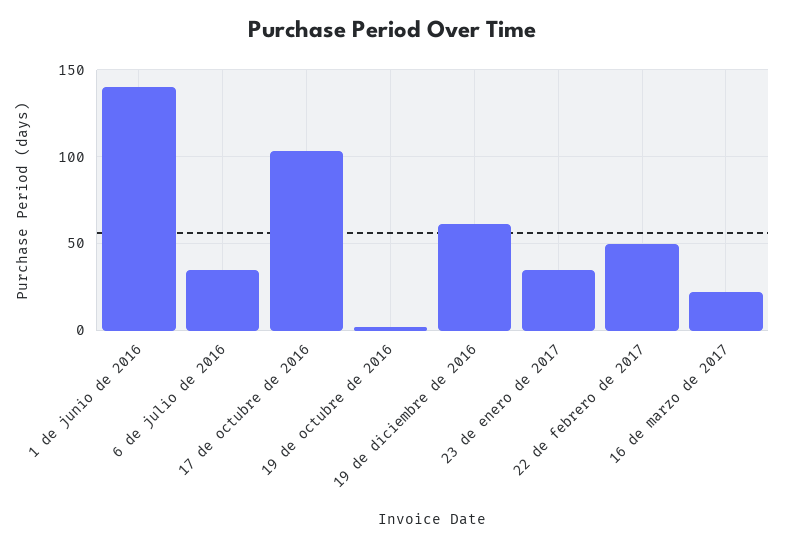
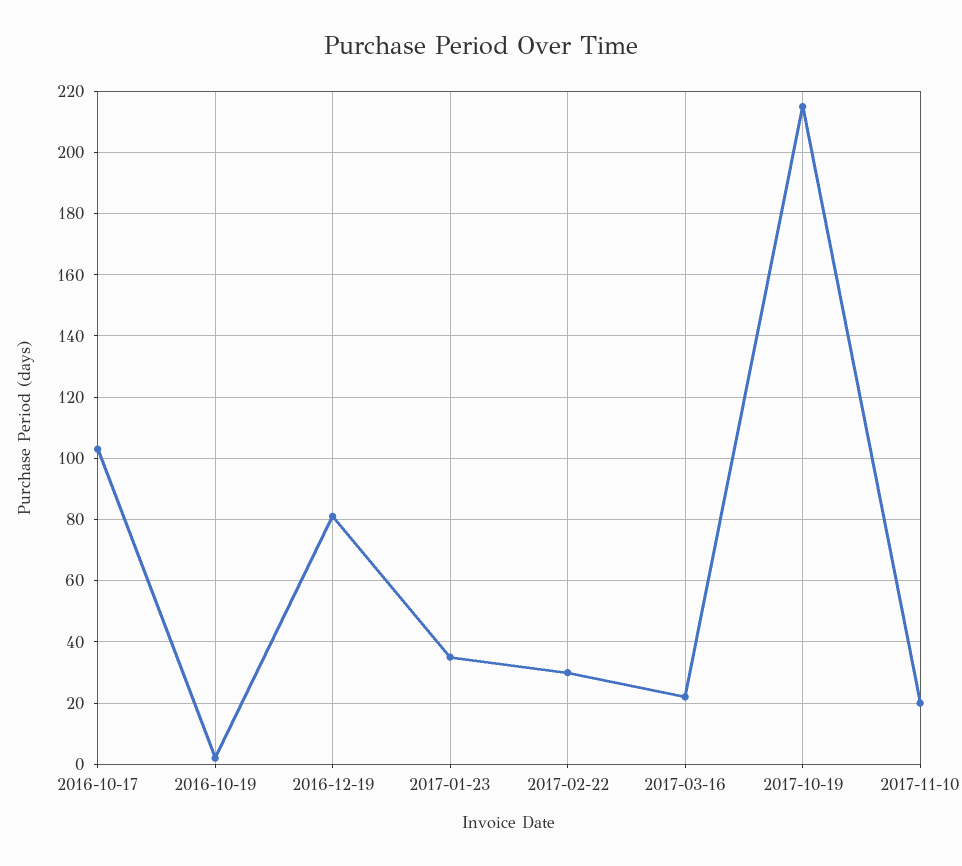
1 de junio de 2016: 140 -> none
6 de julio de 2016: 35 -> none
19 de diciembre de 2016: 60 -> 80
22 de febrero de 2017: 50 -> 30
2017-10-19: none -> 215
2017-11-10: none -> 20

